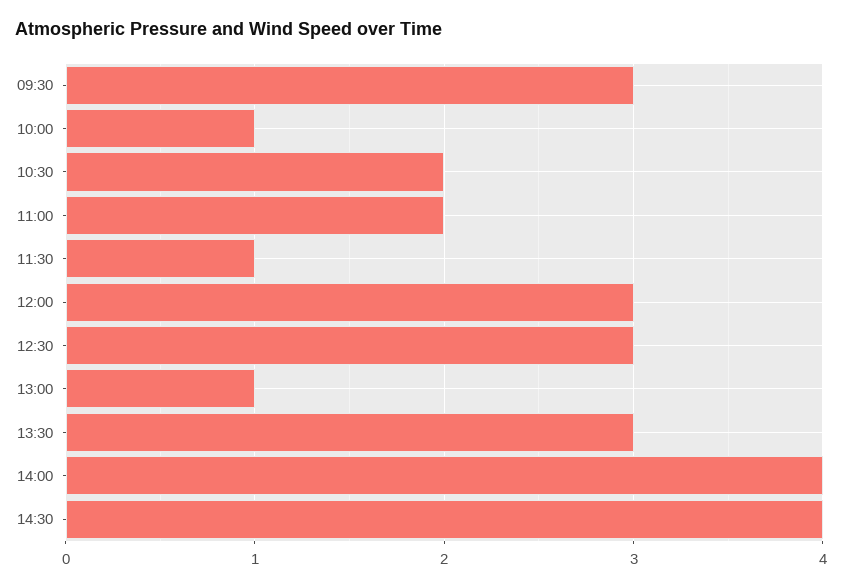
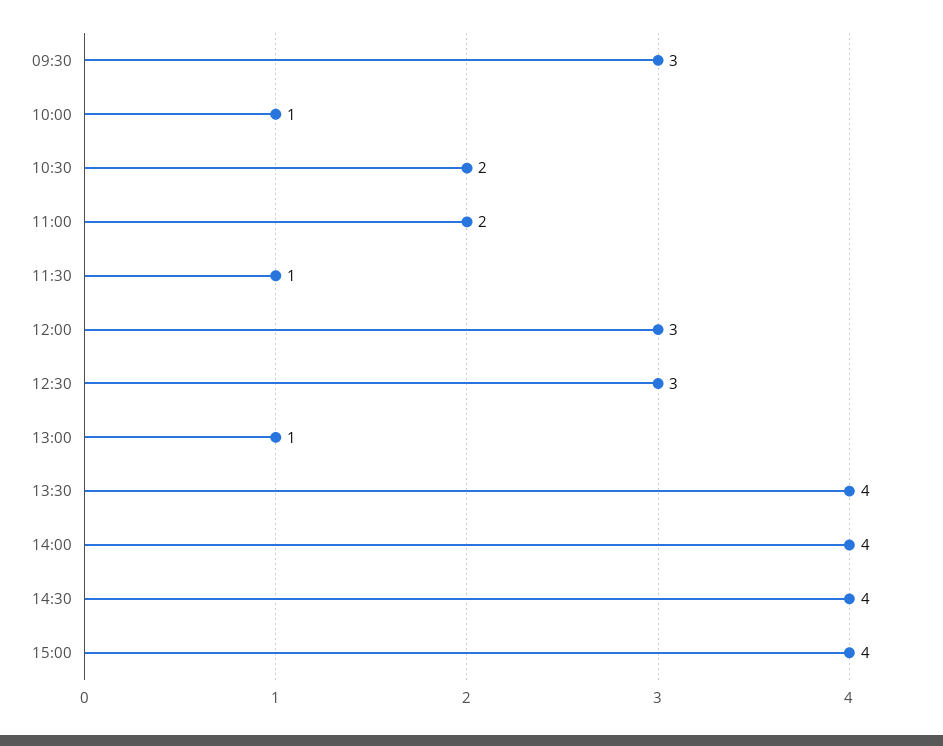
13:30: 3 -> 4
15:00: none -> 4

